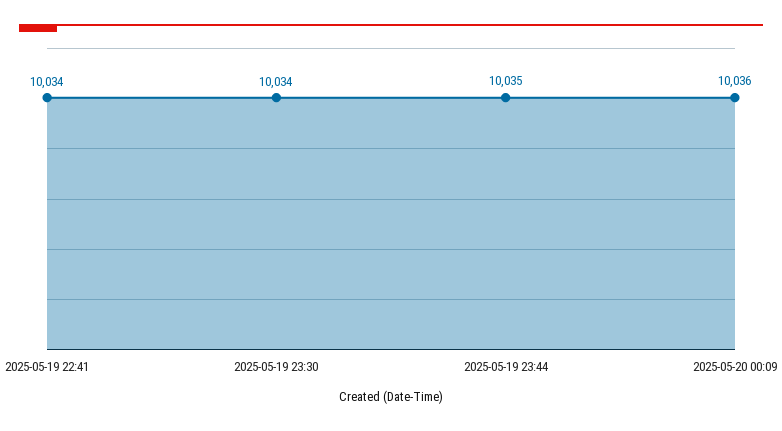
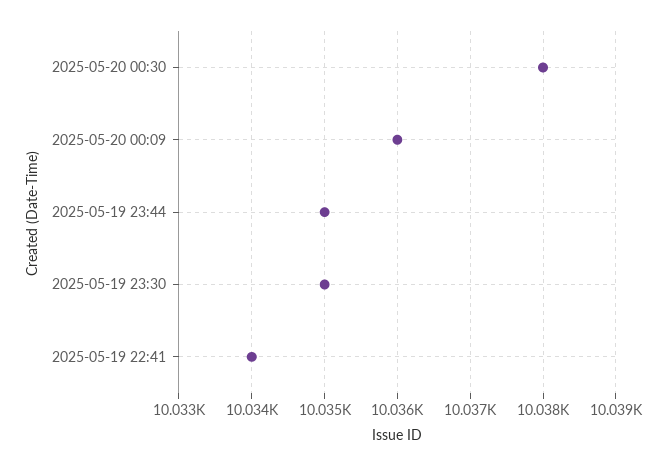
2025-05-19 23:30: 10034 -> 10035
2025-05-20 00:30: none -> 10038

